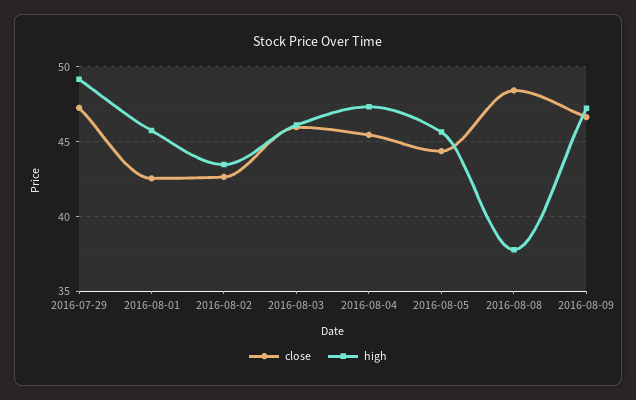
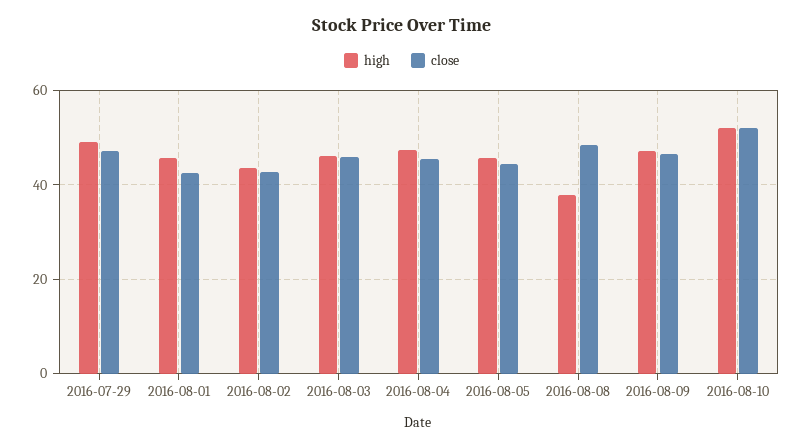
high, 2016-08-10: none -> 52
close, 2016-08-10: none -> 52

